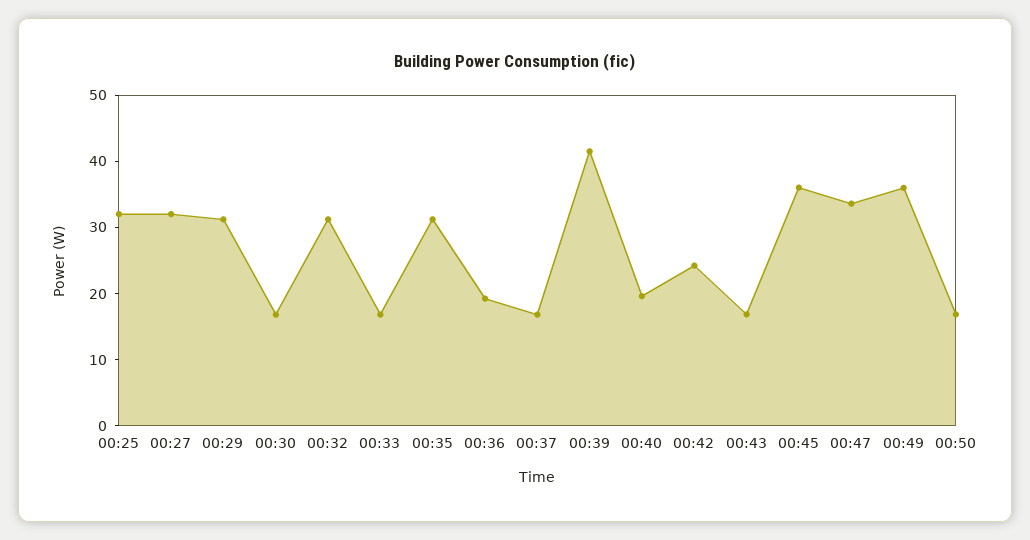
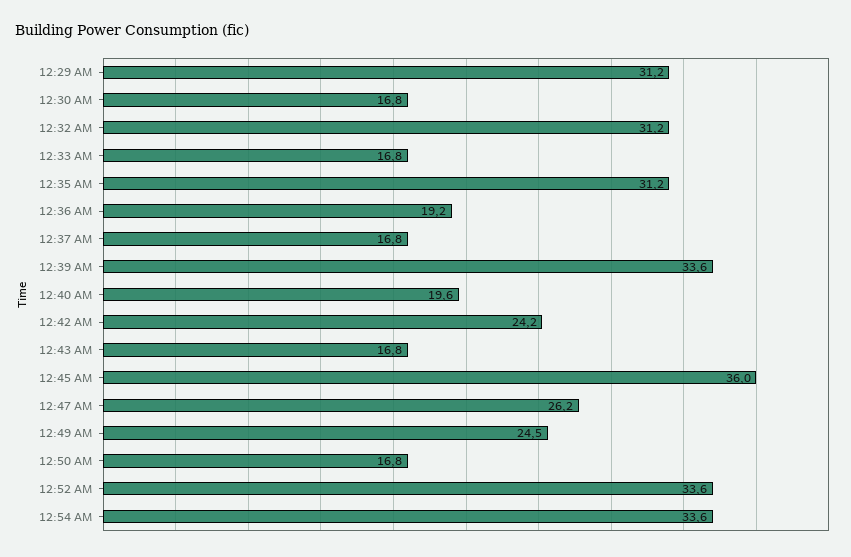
00:25: 32 -> none
00:27: 32 -> none
00:39: 42 -> 33.6
00:47: 34 -> 26.2
00:49: 36 -> 24.5
12:52 AM: none -> 33.6
12:54 AM: none -> 33.6

